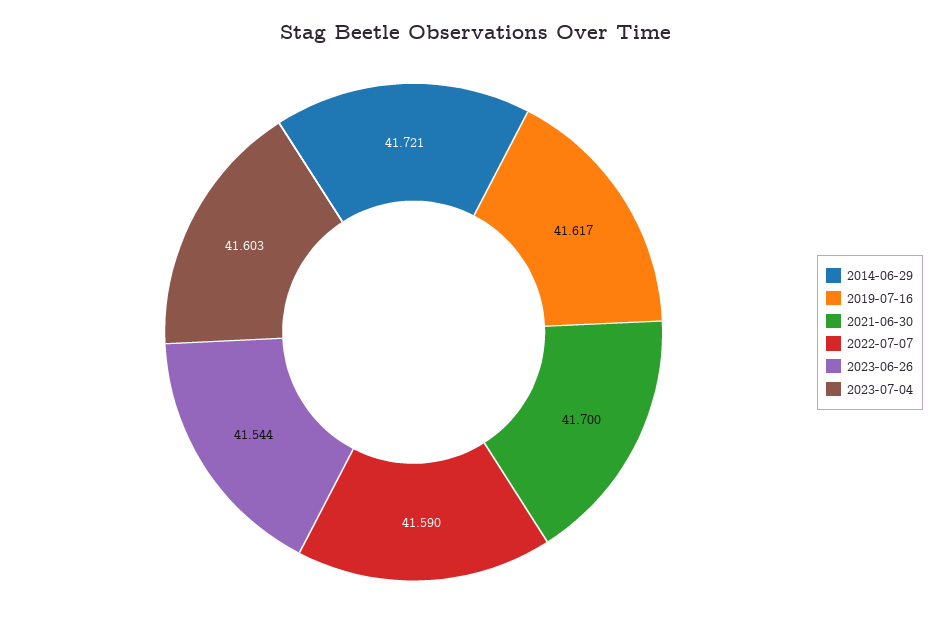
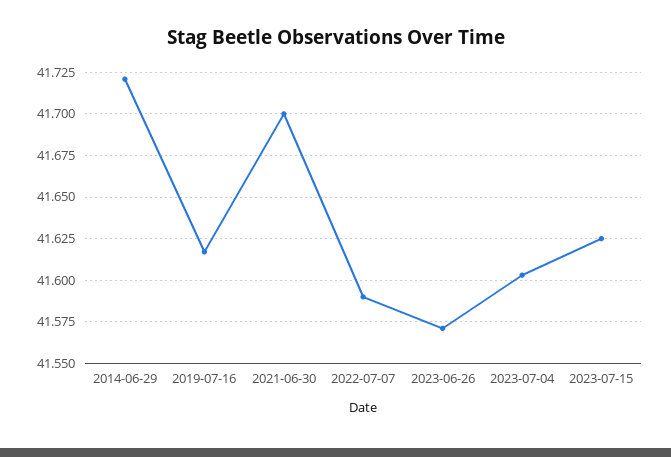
2023-06-26: 41.544 -> 41.57
2023-07-15: none -> 41.625

